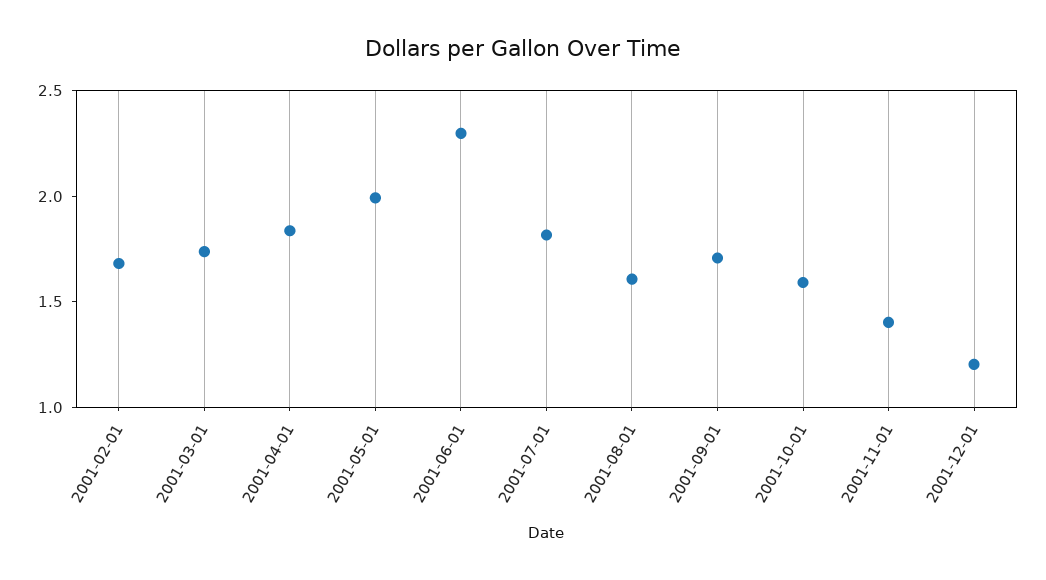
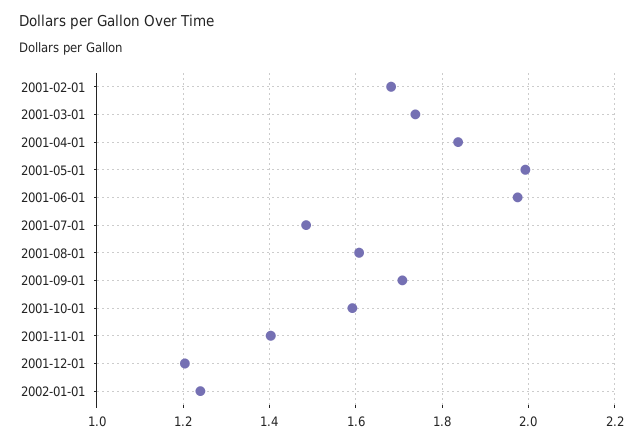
2001-06-01: 2.3 -> 1.98
2001-07-01: 1.8 -> 1.48
2002-01-01: none -> 1.24

